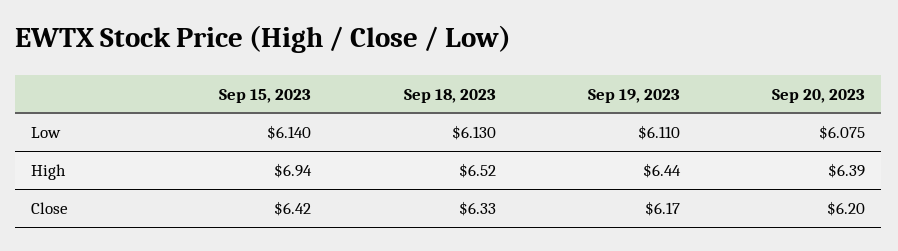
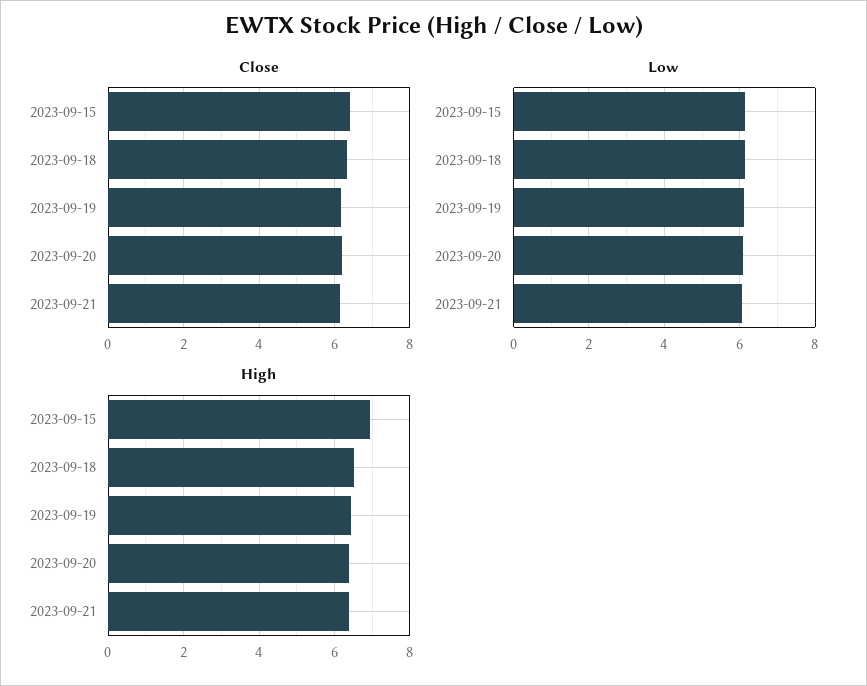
Close, 2023-09-21: none -> 6.2
Low, 2023-09-21: none -> 6
High, 2023-09-21: none -> 6.4

